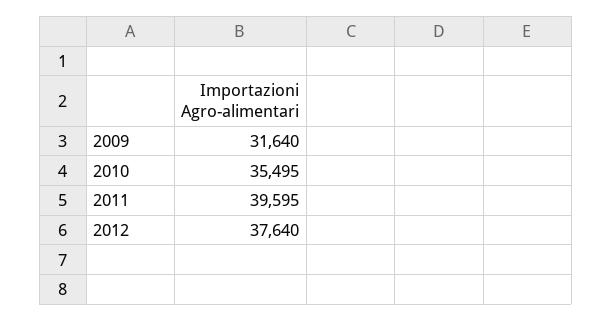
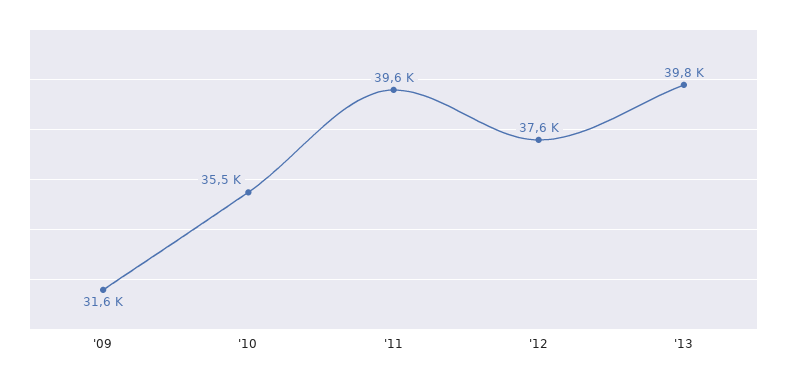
'13: none -> 39800

